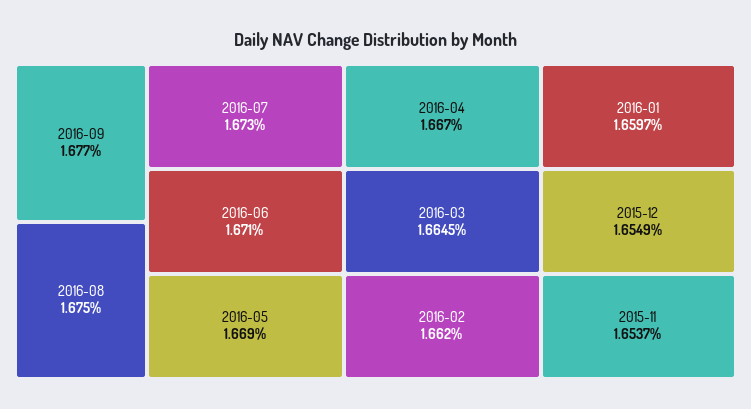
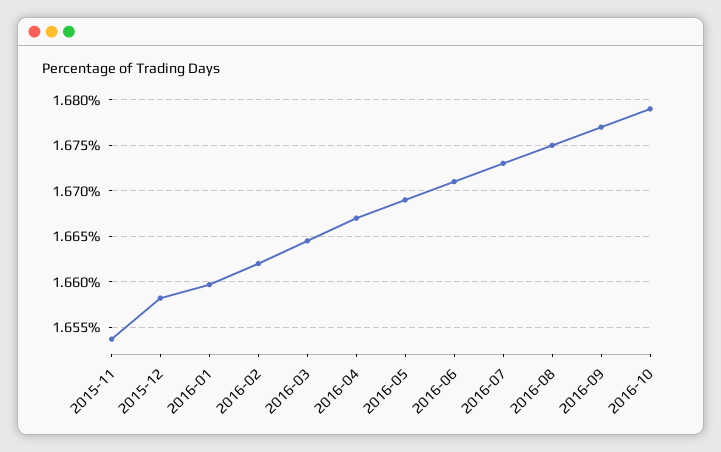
2015-12: 1.6549 -> 1.658
2016-10: none -> 1.679

